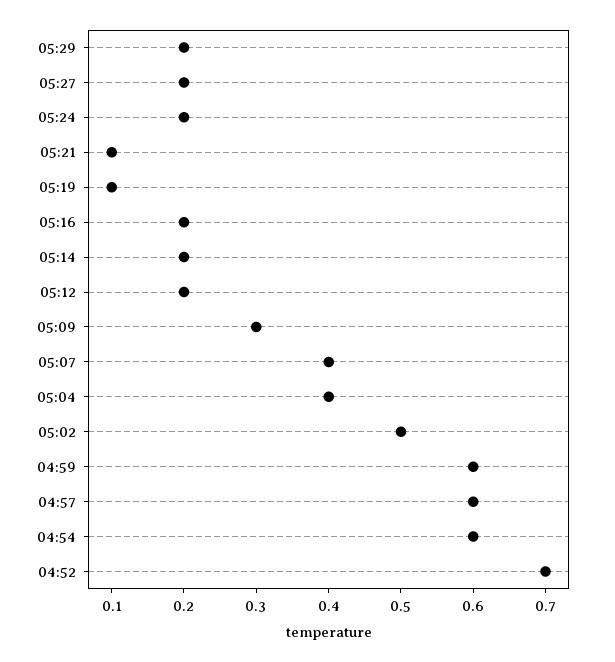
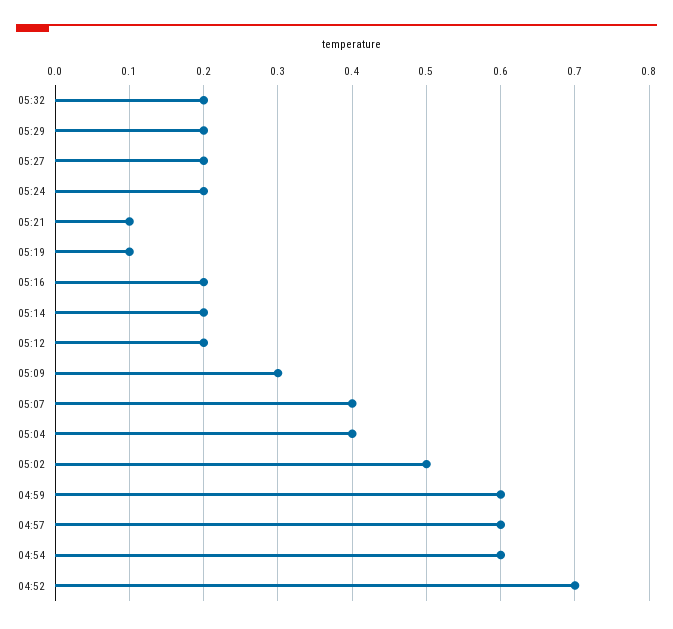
05:32: none -> 0.2

